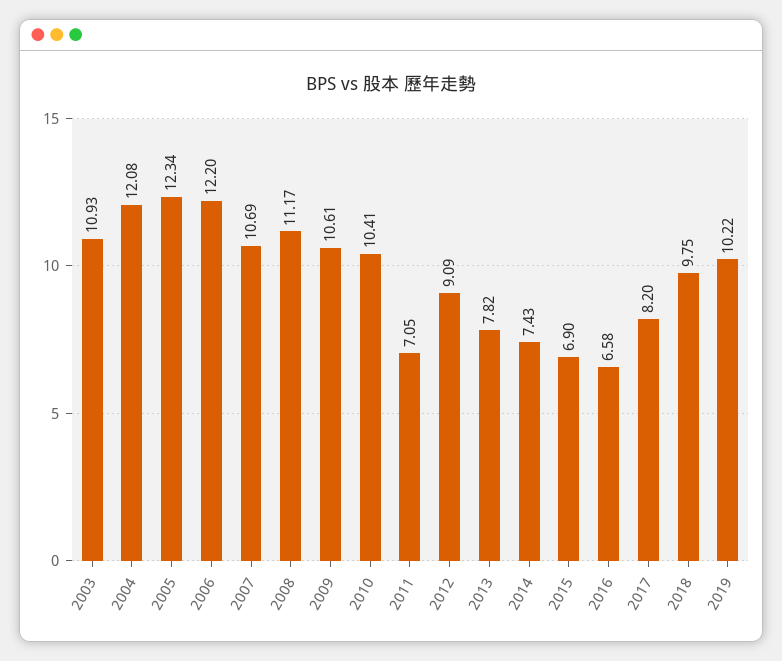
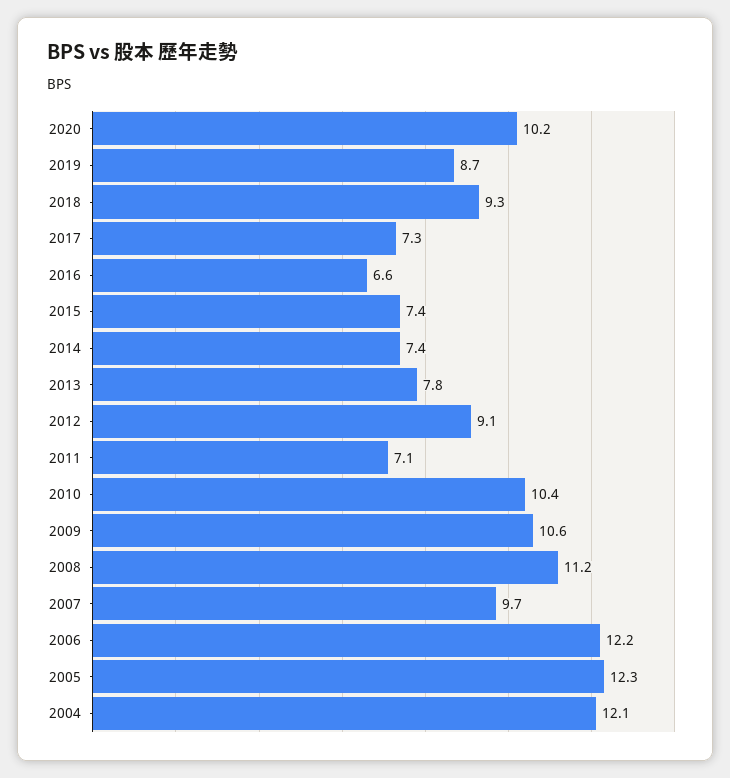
2003: 10.93 -> none
2007: 10.69 -> 9.7
2015: 6.9 -> 7.4
2017: 8.2 -> 7.3
2018: 9.75 -> 9.3
2019: 10.22 -> 8.7
2020: none -> 10.2

